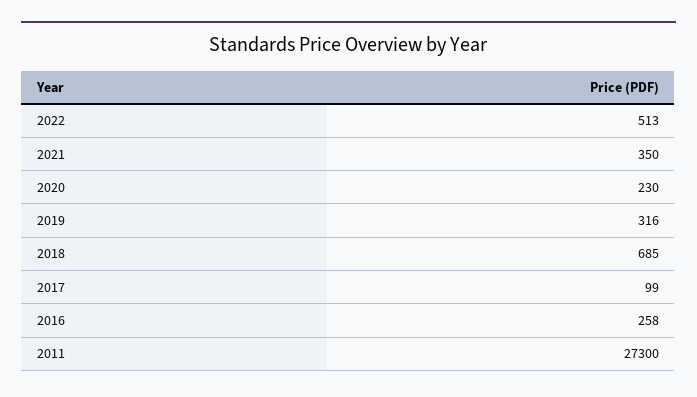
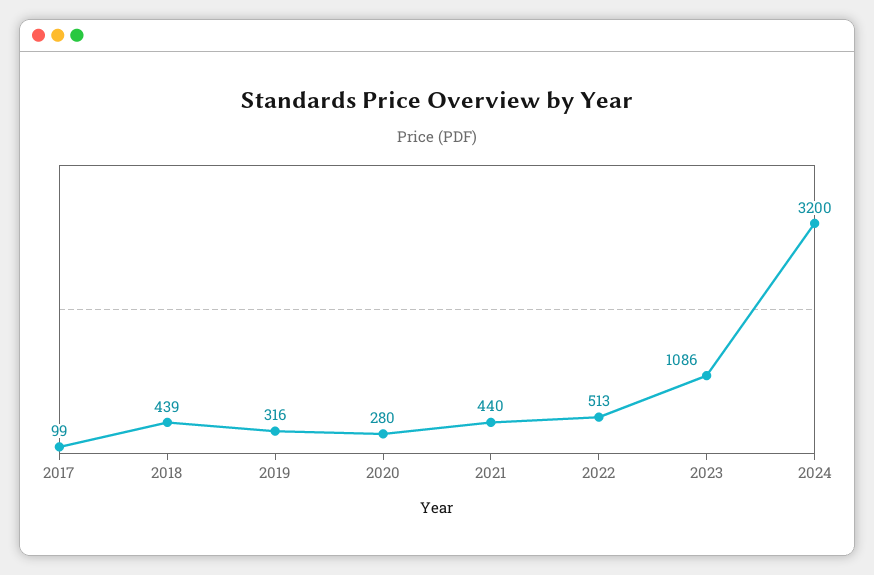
2021: 350 -> 440
2020: 230 -> 280
2018: 685 -> 439
2016: 258 -> none
2011: 27300 -> none
2023: none -> 1086
2024: none -> 3200

